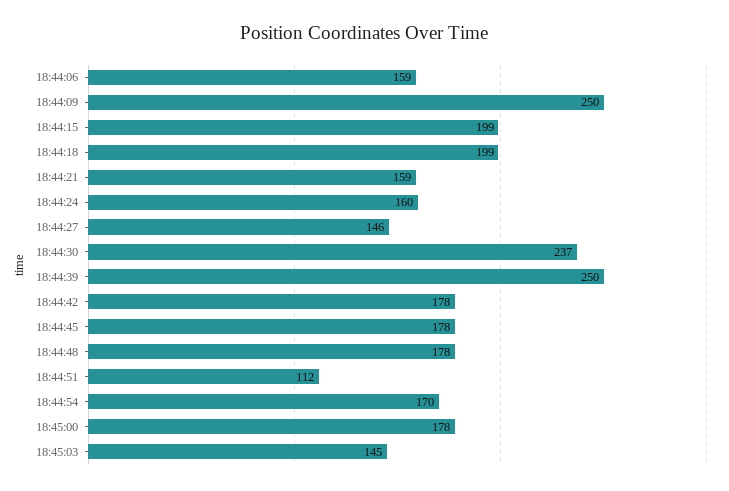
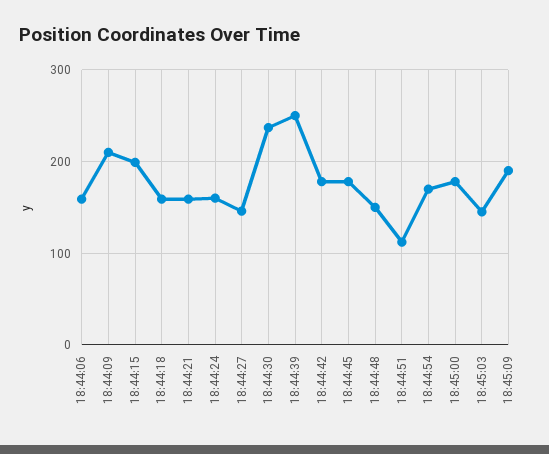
18:44:09: 250 -> 210
18:44:18: 199 -> 160
18:44:48: 178 -> 150
18:45:09: none -> 190

